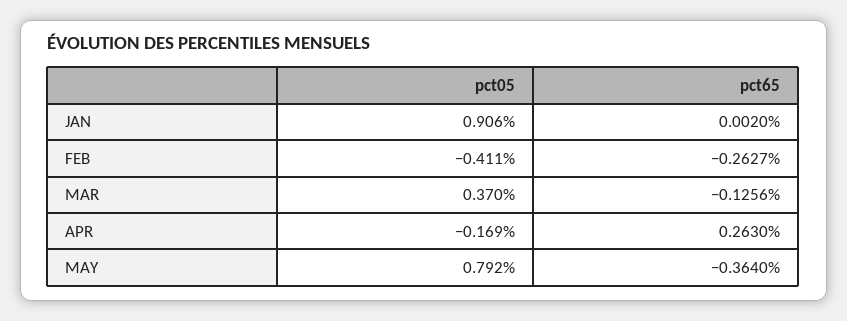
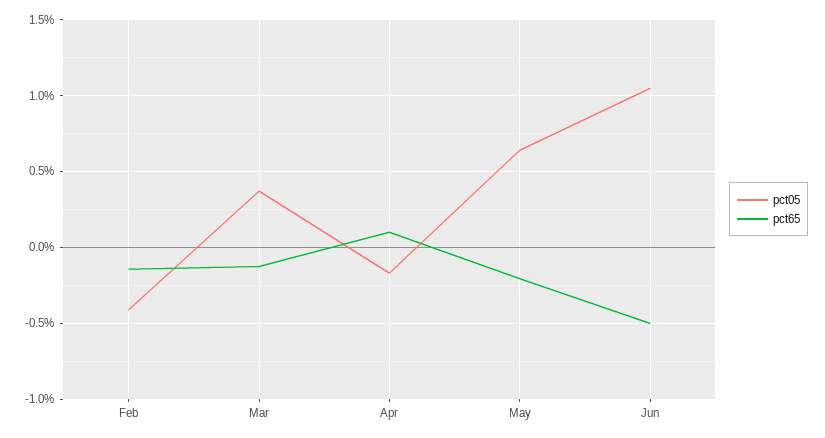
pct05, JAN: 0.906 -> none
pct65, JAN: 0.002 -> none
pct65, FEB: -0.2627 -> -0.15
pct65, APR: 0.263 -> 0.1
pct05, MAY: 0.792 -> 0.65
pct65, MAY: -0.364 -> -0.2
pct05, Jun: none -> 1.05
pct65, Jun: none -> -0.5

